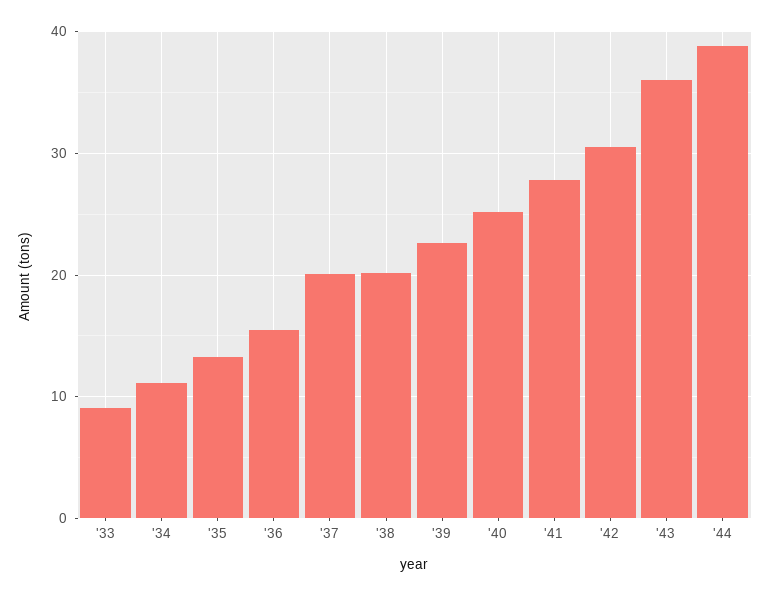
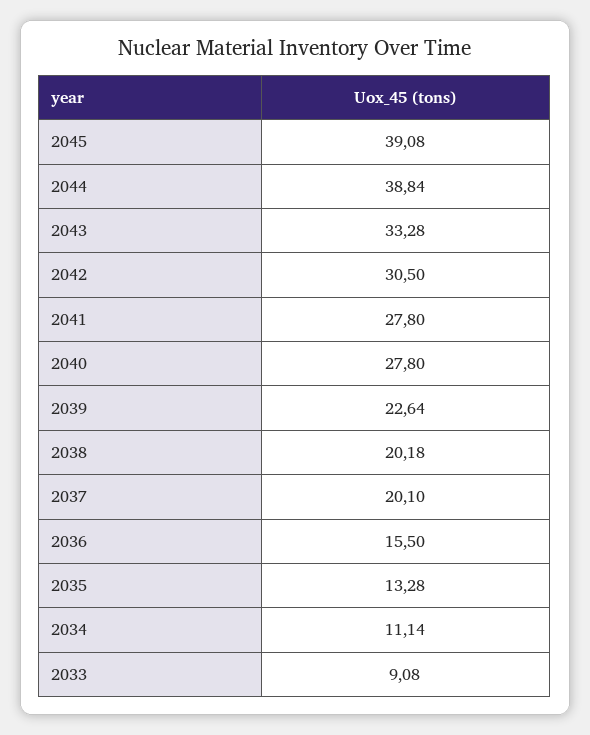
'40: 25 -> 27.8
'43: 36 -> 33.28
2045: none -> 39.08

